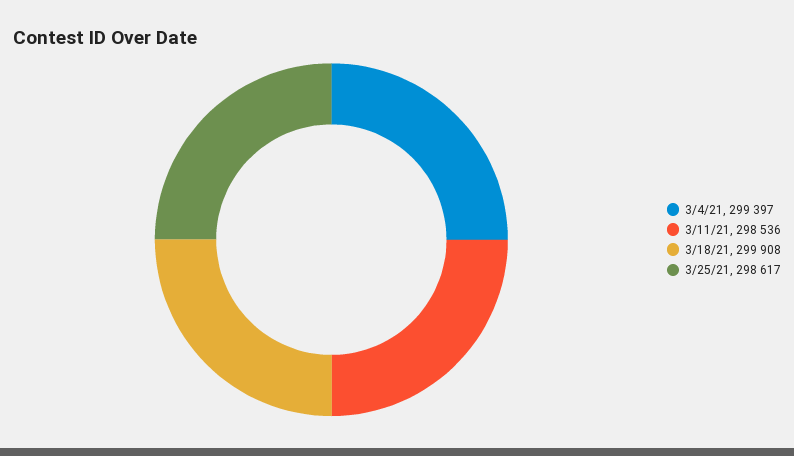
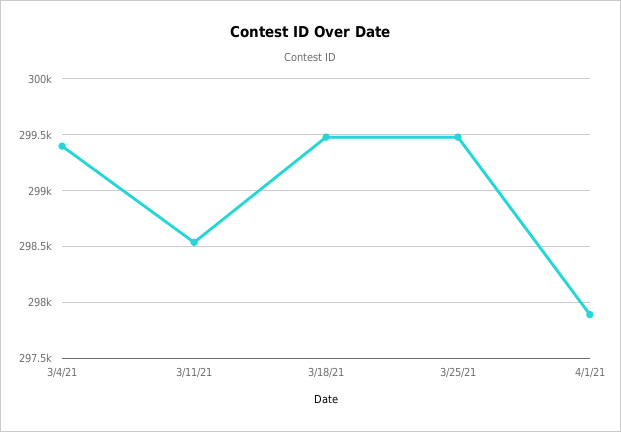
3/18/21: 299908 -> 299500
3/25/21: 298617 -> 299500
4/1/21: none -> 297900

